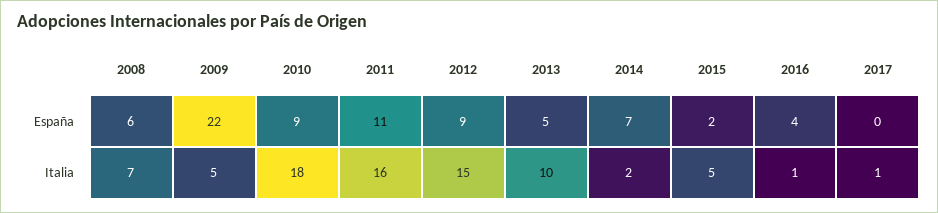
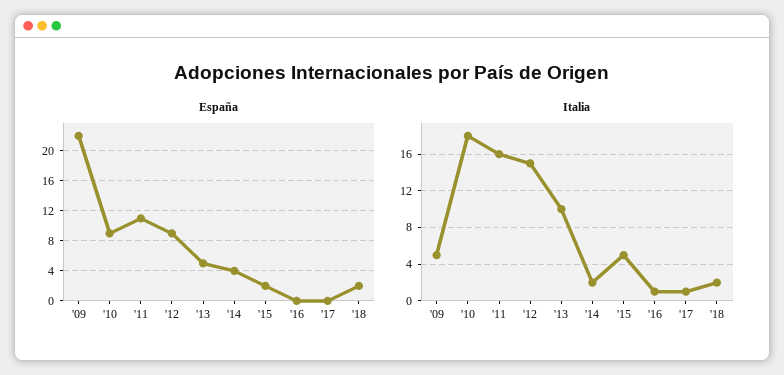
España, 2008: 6 -> none
España, 2014: 7 -> 4
España, 2016: 4 -> 0
Italia, 2008: 7 -> none
España, '18: none -> 2
Italia, '18: none -> 2

